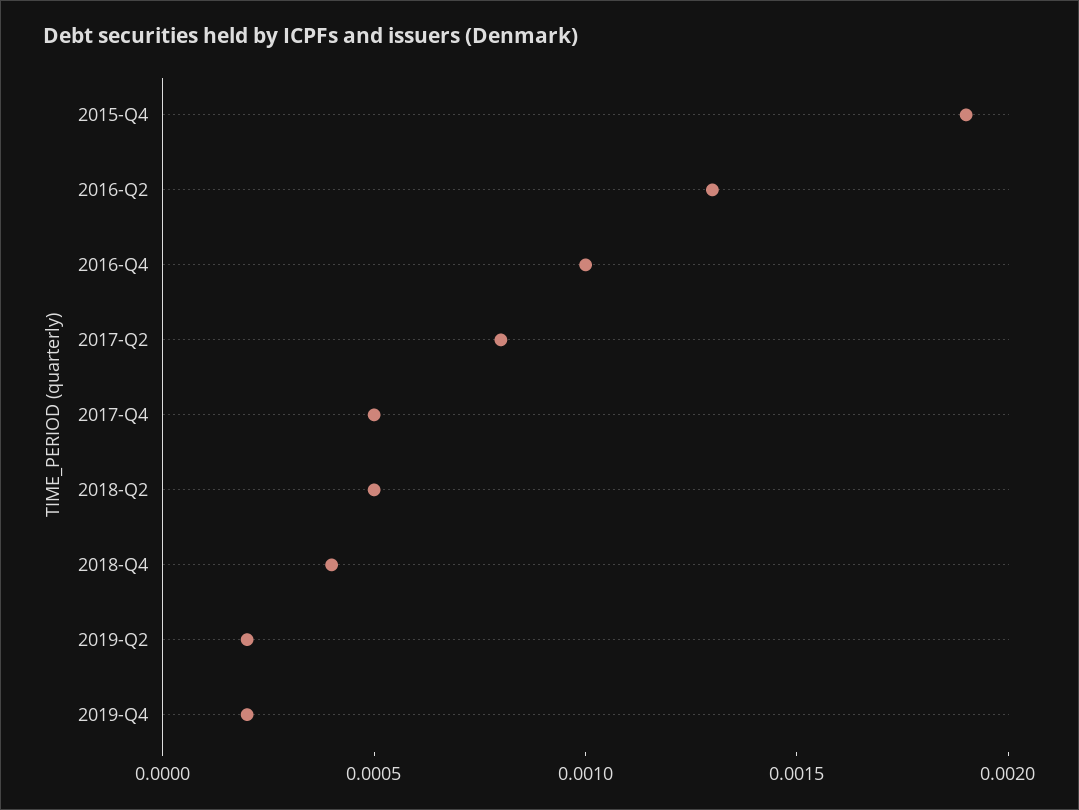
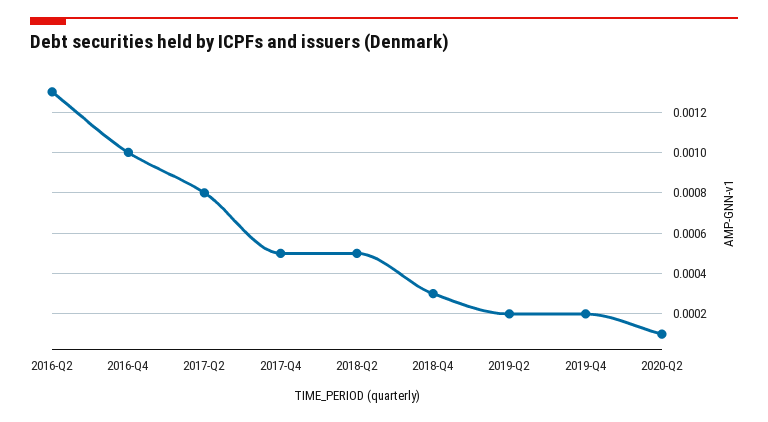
2015-Q4: 0.0019 -> none
2018-Q4: 0.0004 -> 0.0003
2020-Q2: none -> 0.0001

